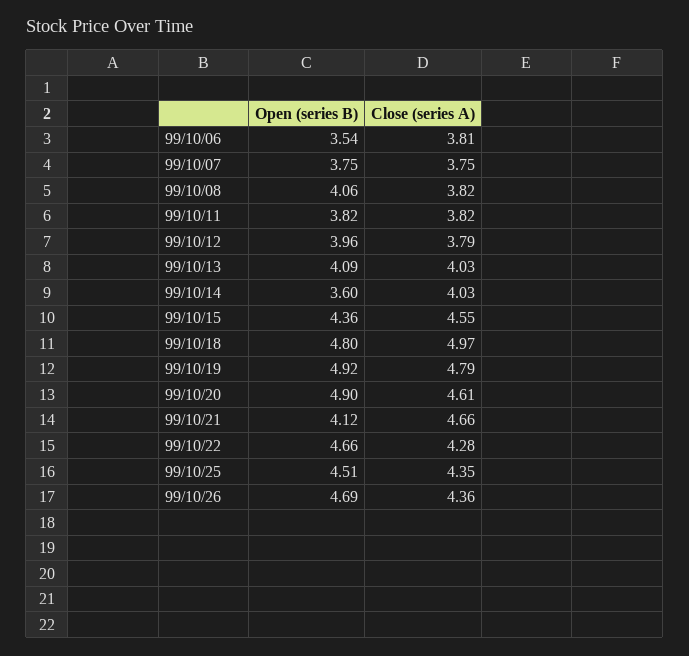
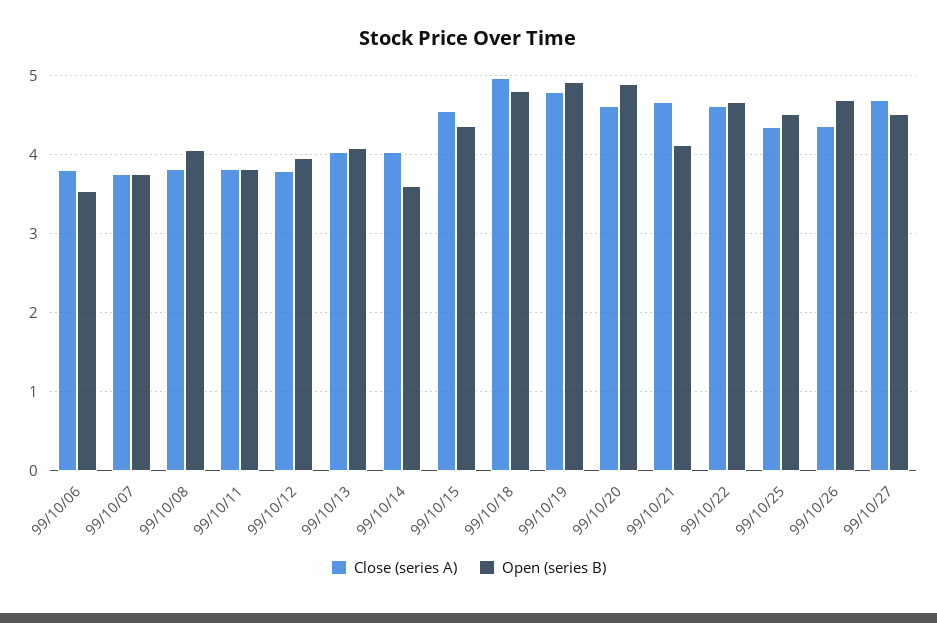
Close (series A), 99/10/22: 4.28 -> 4.6
Close (series A), 99/10/27: none -> 4.7
Open (series B), 99/10/27: none -> 4.5

